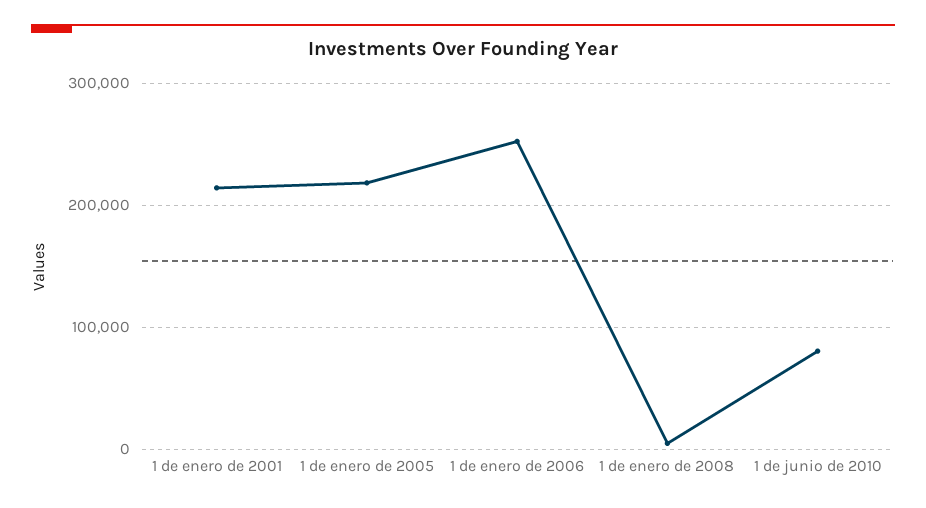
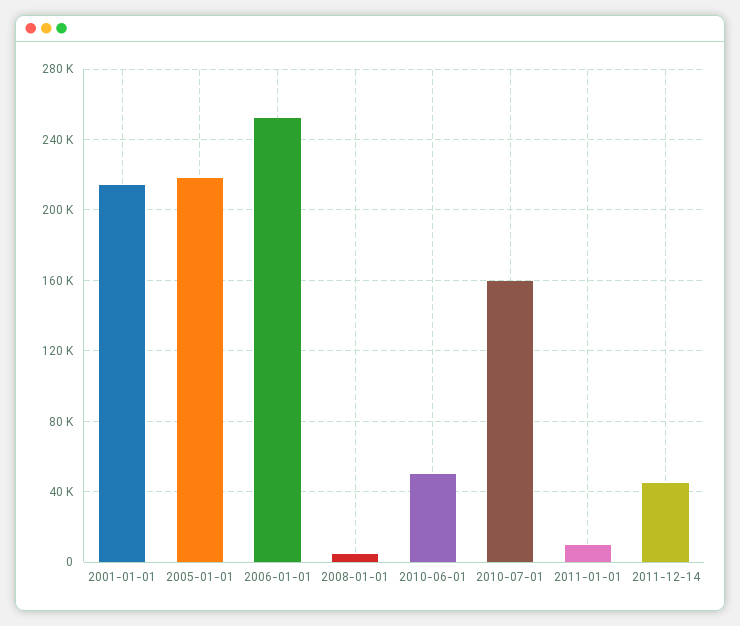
1 de junio de 2010: 80000 -> 50000
2010-07-01: none -> 160000
2011-01-01: none -> 10000
2011-12-14: none -> 45000

